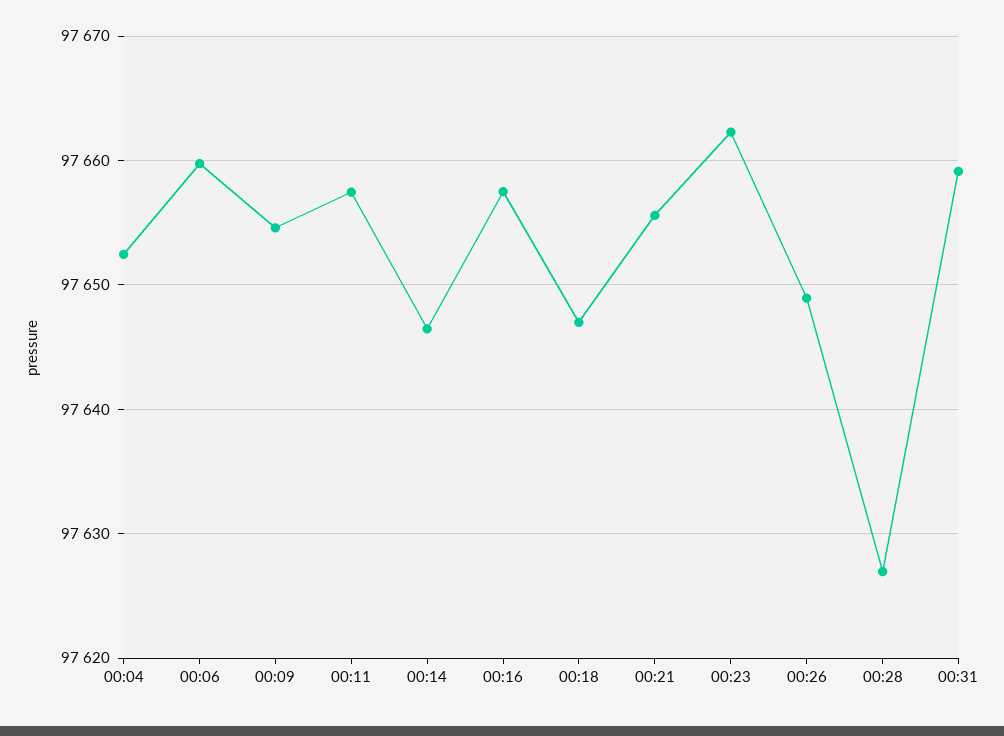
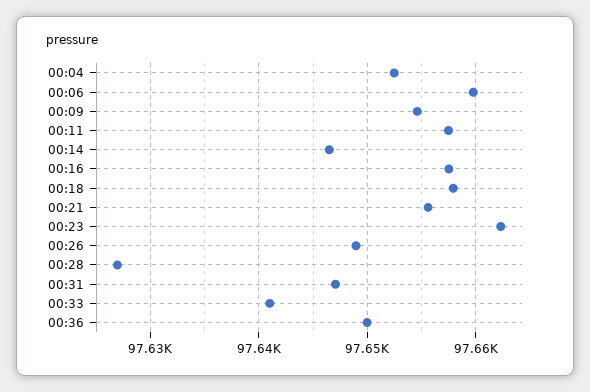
00:18: 97647 -> 97658
00:31: 97659 -> 97647
00:33: none -> 97641
00:36: none -> 97650

